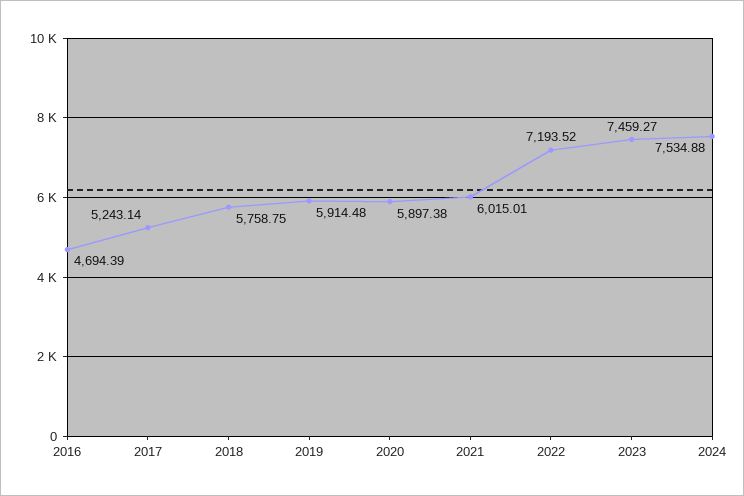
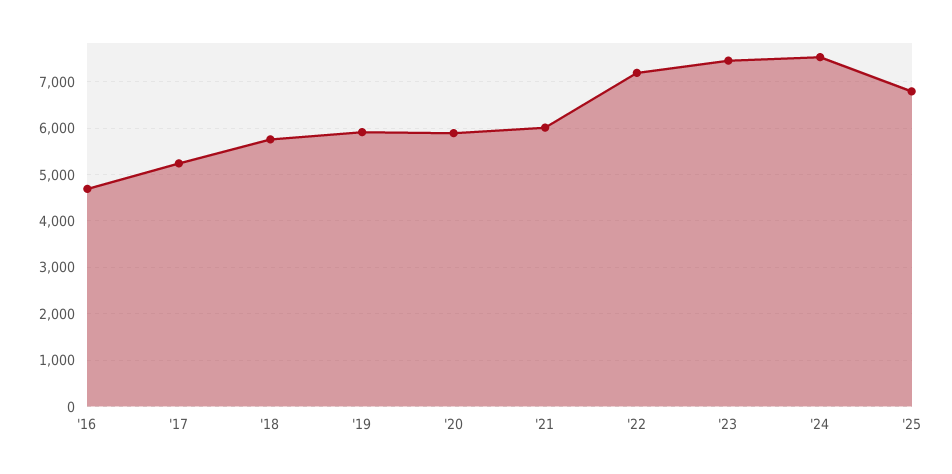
'25: none -> 6800

